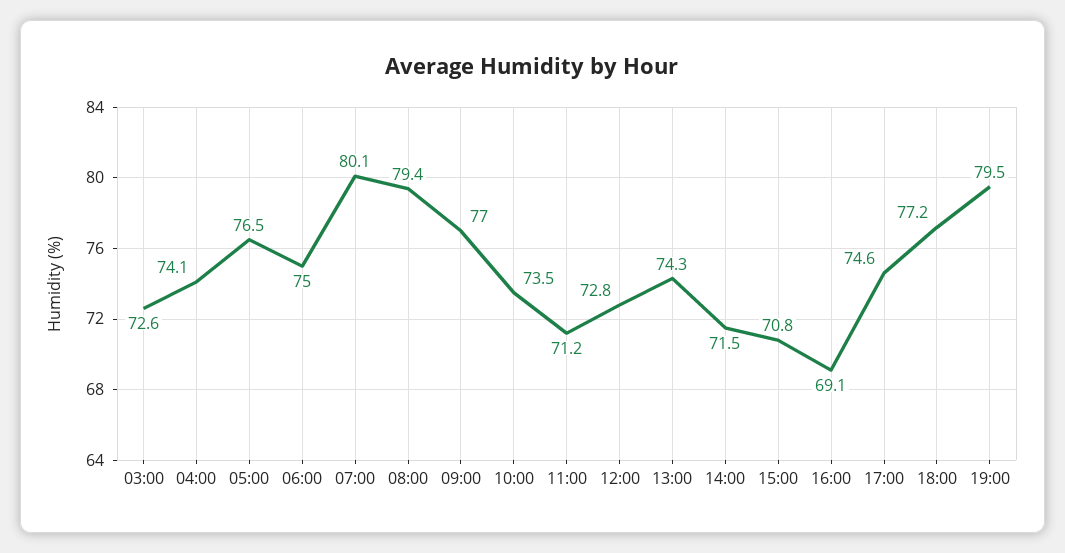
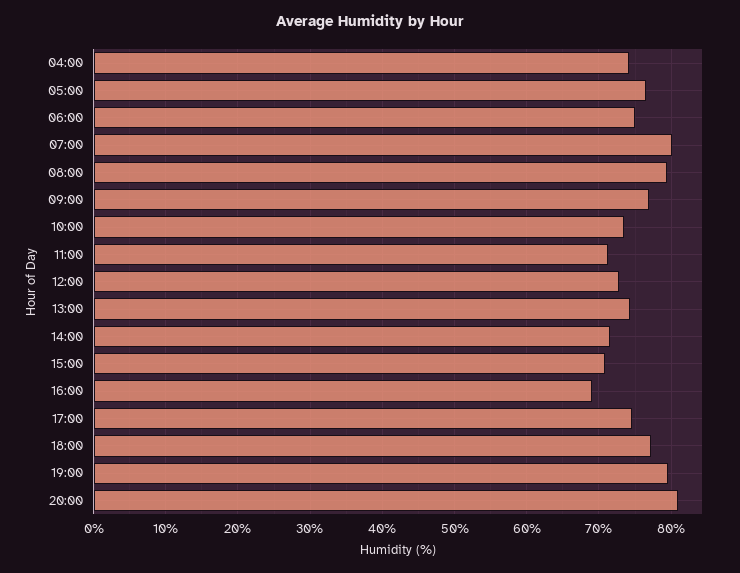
03:00: 72.6 -> none
20:00: none -> 81

